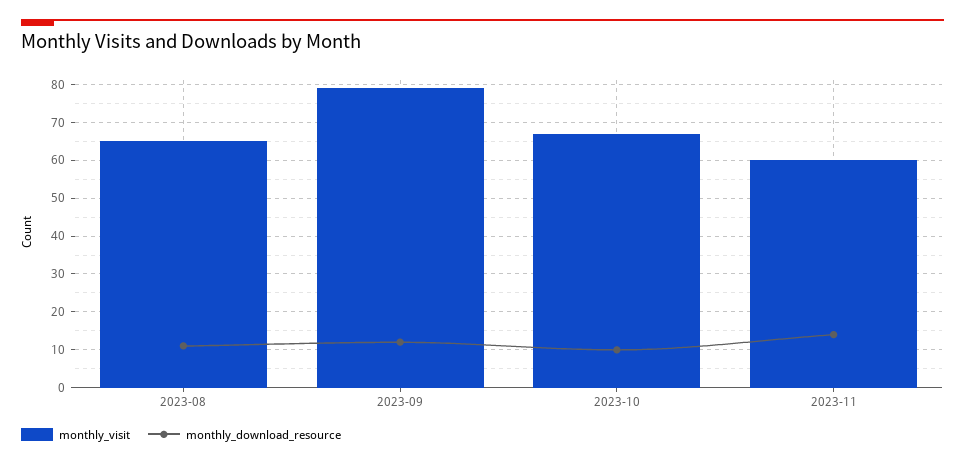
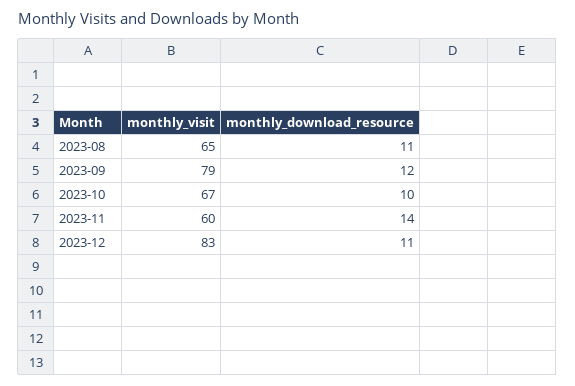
monthly_visit, 2023-12: none -> 83
monthly_download_resource, 2023-12: none -> 11

